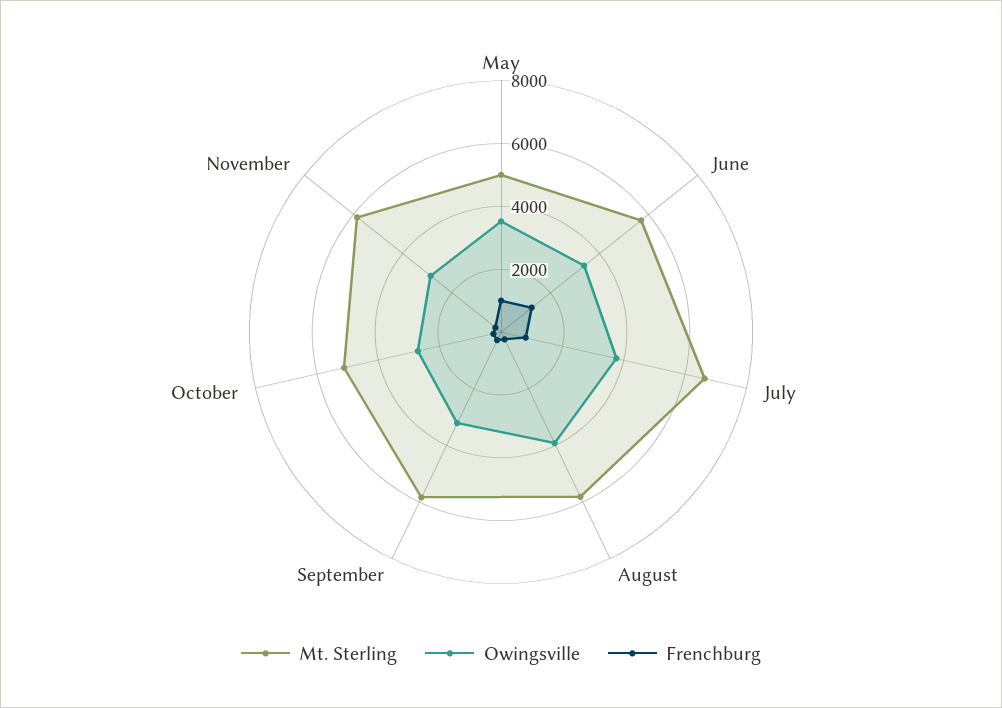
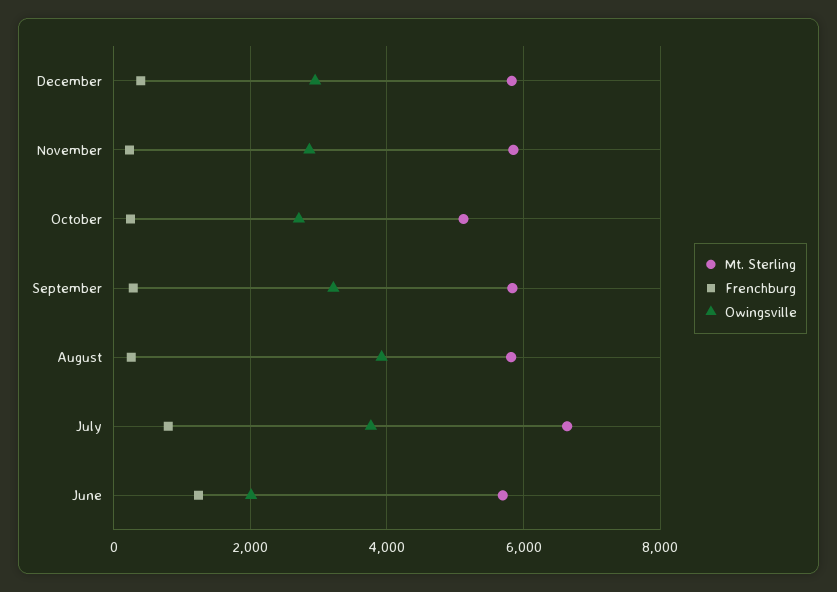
Mt. Sterling, May: 5000 -> none
Owingsville, May: 3500 -> none
Frenchburg, May: 1000 -> none
Owingsville, June: 3500 -> 2000
Mt. Sterling, December: none -> 5800
Frenchburg, December: none -> 400
Owingsville, December: none -> 3000

